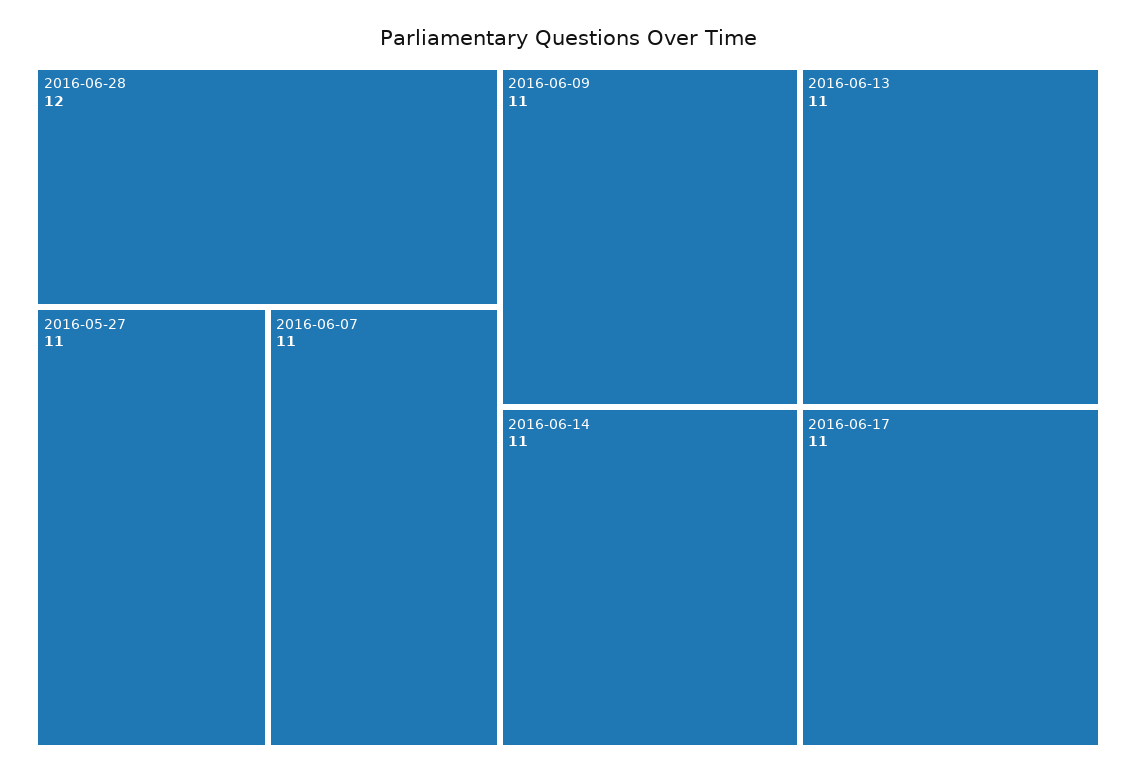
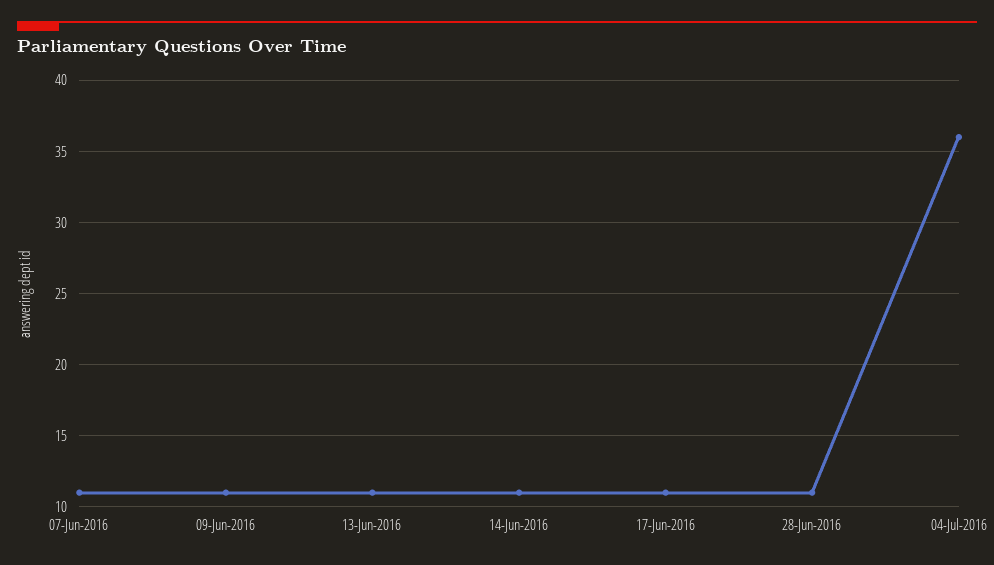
2016-06-28: 12 -> 11
2016-05-27: 11 -> none
04-Jul-2016: none -> 36

